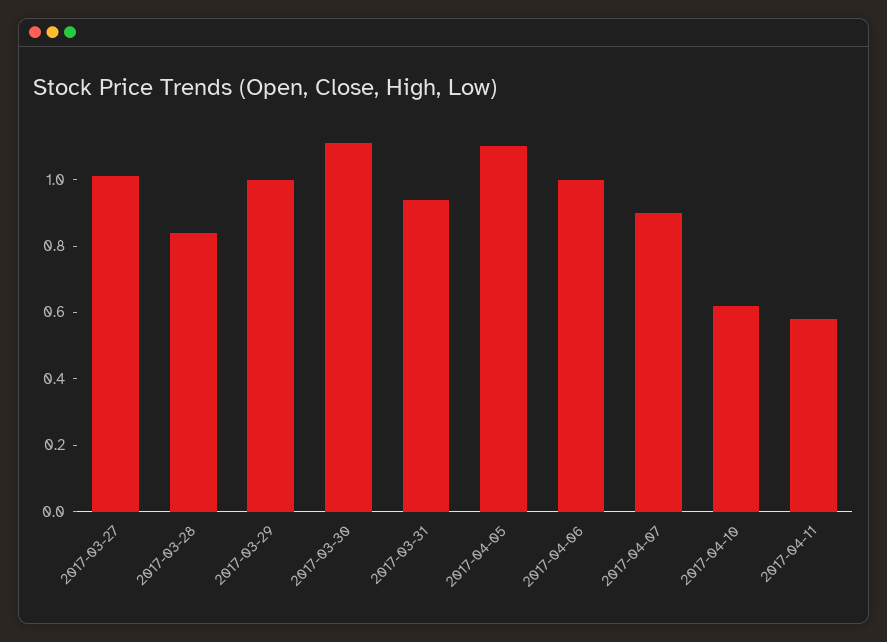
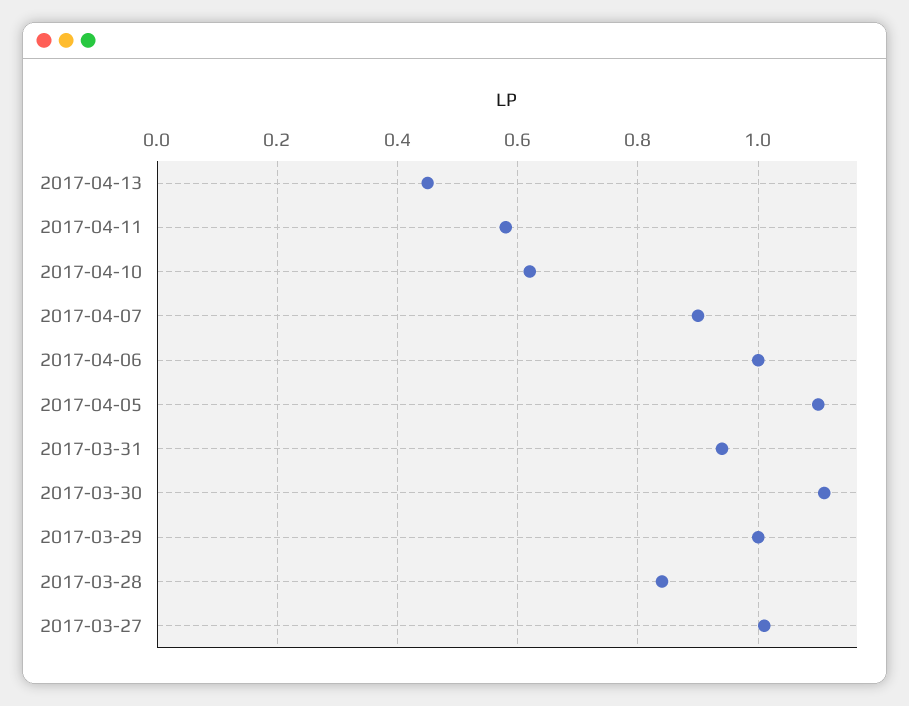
2017-04-13: none -> 0.45

